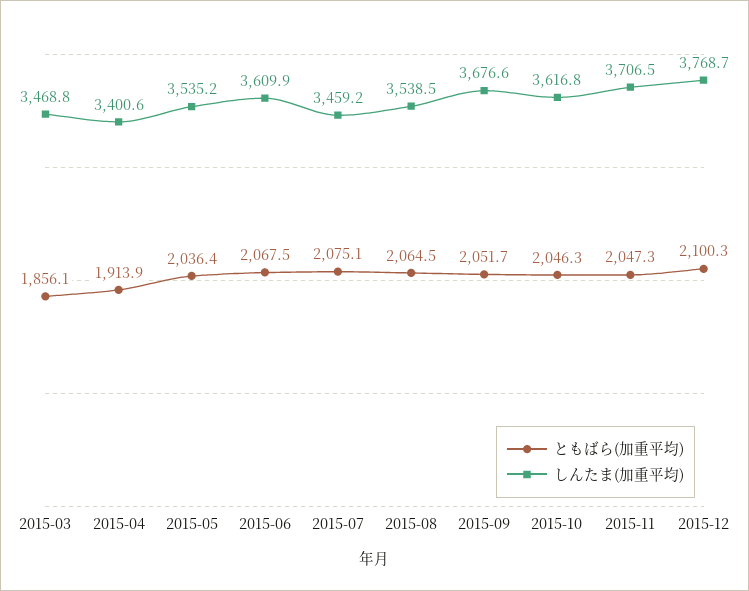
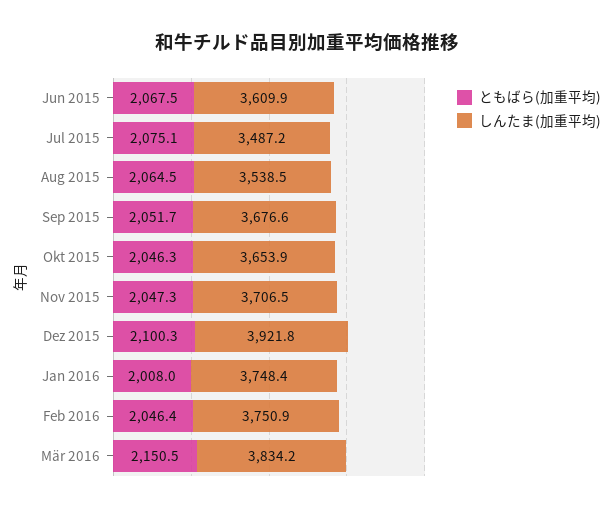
ともばら(加重平均), 2015-03: 1856.1 -> none
しんたま(加重平均), 2015-03: 3468.8 -> none
ともばら(加重平均), 2015-04: 1913.9 -> none
しんたま(加重平均), 2015-04: 3400.6 -> none
ともばら(加重平均), 2015-05: 2036.4 -> none
しんたま(加重平均), 2015-05: 3535.2 -> none
しんたま(加重平均), 2015-07: 3459.2 -> 3487.2
しんたま(加重平均), 2015-10: 3616.8 -> 3653.9
しんたま(加重平均), 2015-12: 3768.7 -> 3921.8
ともばら(加重平均), Jan 2016: none -> 2008
しんたま(加重平均), Jan 2016: none -> 3748.4
ともばら(加重平均), Feb 2016: none -> 2046.4
しんたま(加重平均), Feb 2016: none -> 3750.9
ともばら(加重平均), Mär 2016: none -> 2150.5
しんたま(加重平均), Mär 2016: none -> 3834.2

